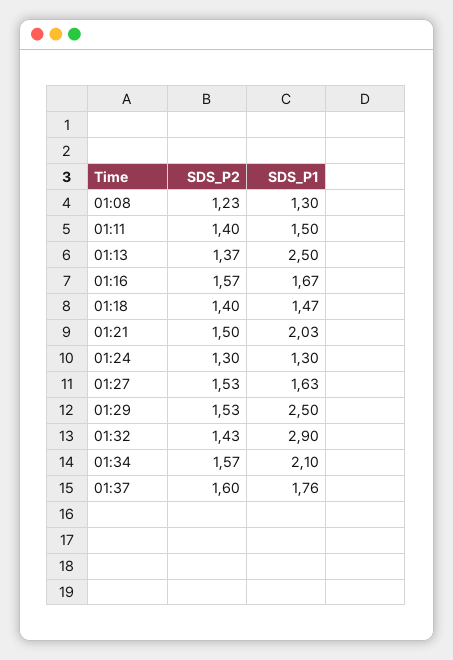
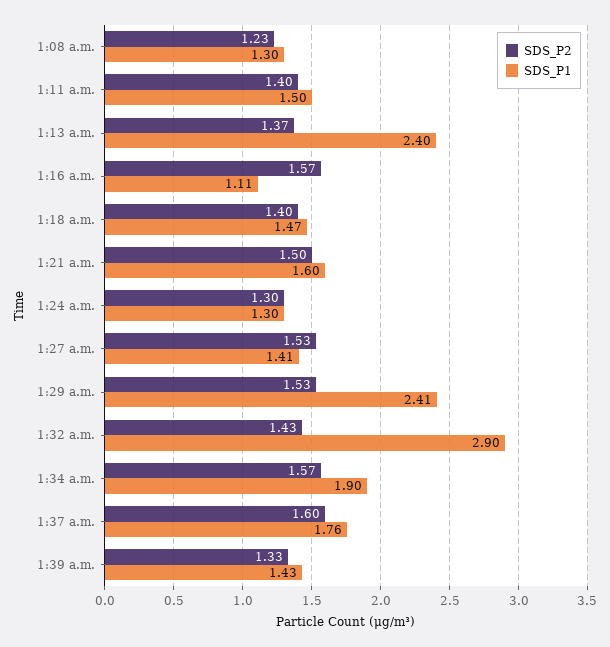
SDS_P1, 01:13: 2.5 -> 2.4
SDS_P1, 01:16: 1.67 -> 1.11
SDS_P1, 01:21: 2.03 -> 1.6
SDS_P1, 01:27: 1.63 -> 1.41
SDS_P1, 01:29: 2.5 -> 2.41
SDS_P1, 01:34: 2.1 -> 1.9
SDS_P2, 1:39 a.m.: none -> 1.33
SDS_P1, 1:39 a.m.: none -> 1.43

